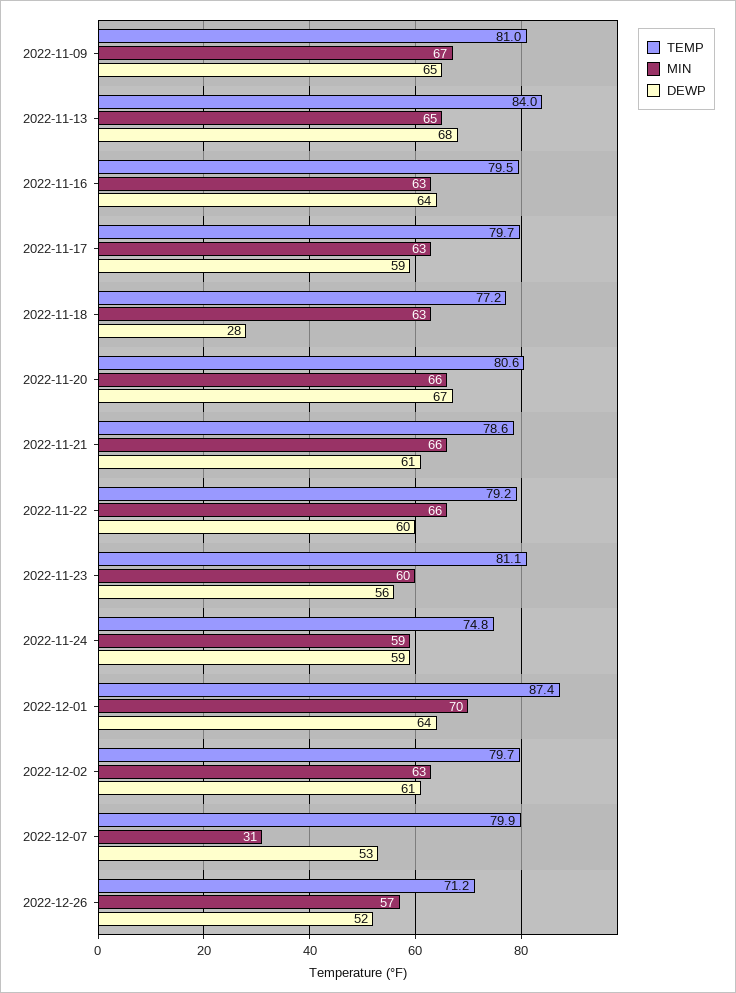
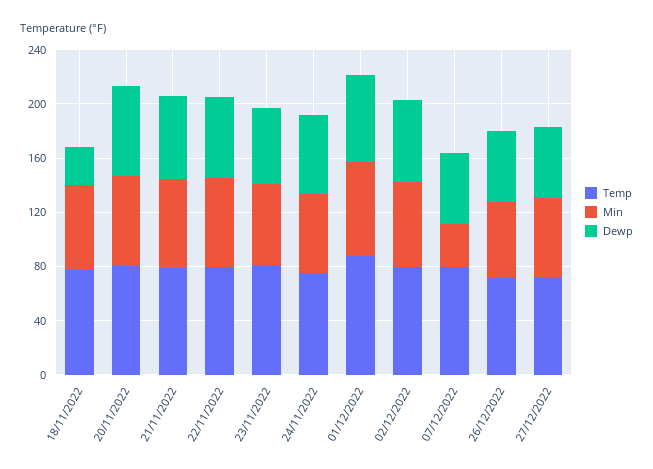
TEMP, 2022-11-09: 81 -> none
MIN, 2022-11-09: 67 -> none
DEWP, 2022-11-09: 65 -> none
TEMP, 2022-11-13: 84 -> none
MIN, 2022-11-13: 65 -> none
DEWP, 2022-11-13: 68 -> none
TEMP, 2022-11-16: 79.5 -> none
MIN, 2022-11-16: 63 -> none
DEWP, 2022-11-16: 64 -> none
TEMP, 2022-11-17: 79.7 -> none
MIN, 2022-11-17: 63 -> none
DEWP, 2022-11-17: 59 -> none
TEMP, 27/12/2022: none -> 70
MIN, 27/12/2022: none -> 60
DEWP, 27/12/2022: none -> 50

